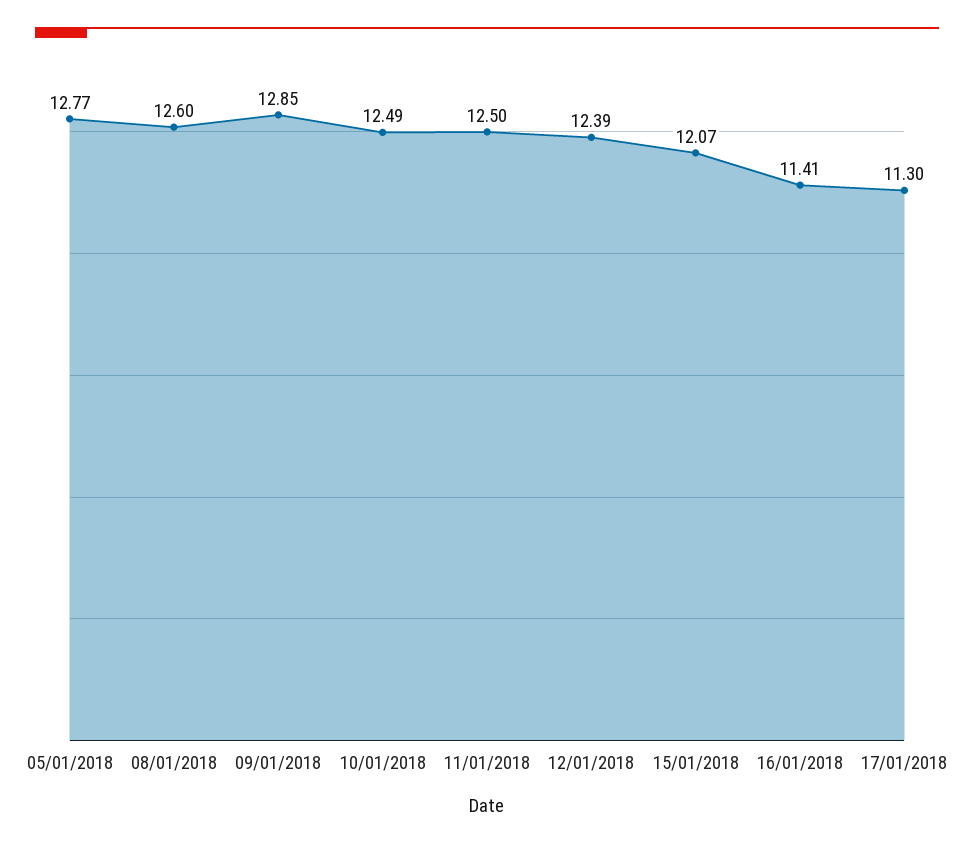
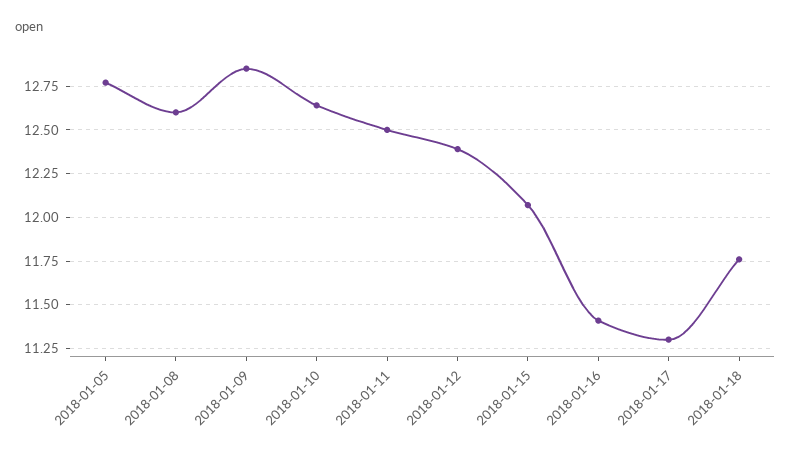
10/01/2018: 12.49 -> 12.65
2018-01-18: none -> 11.75

